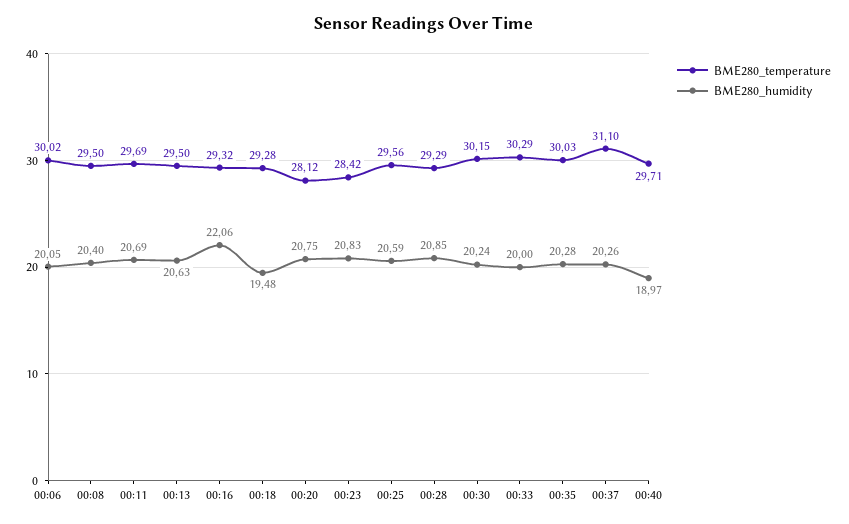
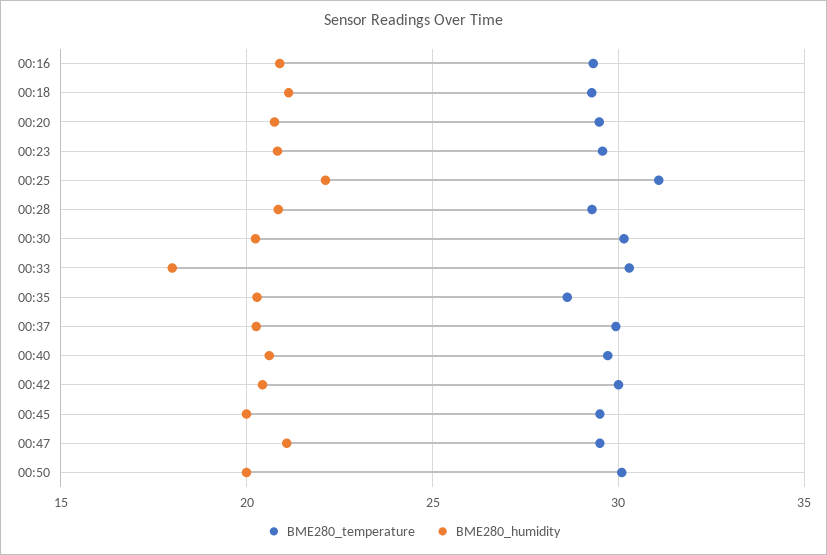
BME280_temperature, 00:06: 30.02 -> none
BME280_humidity, 00:06: 20.05 -> none
BME280_temperature, 00:08: 29.5 -> none
BME280_humidity, 00:08: 20.4 -> none
BME280_temperature, 00:11: 29.69 -> none
BME280_humidity, 00:11: 20.69 -> none
BME280_temperature, 00:13: 29.5 -> none
BME280_humidity, 00:13: 20.63 -> none
BME280_humidity, 00:16: 22.06 -> 21
BME280_humidity, 00:18: 19.48 -> 21
BME280_temperature, 00:20: 28.12 -> 29.5
BME280_temperature, 00:23: 28.42 -> 29.5
BME280_temperature, 00:25: 29.56 -> 31
BME280_humidity, 00:25: 20.59 -> 22
BME280_humidity, 00:33: 20 -> 18
BME280_temperature, 00:35: 30.03 -> 28.5
BME280_temperature, 00:37: 31.1 -> 30
BME280_humidity, 00:40: 18.97 -> 20.5
BME280_temperature, 00:42: none -> 30
BME280_humidity, 00:42: none -> 20.5
BME280_temperature, 00:45: none -> 29.5
BME280_humidity, 00:45: none -> 20
BME280_temperature, 00:47: none -> 29.5
BME280_humidity, 00:47: none -> 21
BME280_temperature, 00:50: none -> 30
BME280_humidity, 00:50: none -> 20

